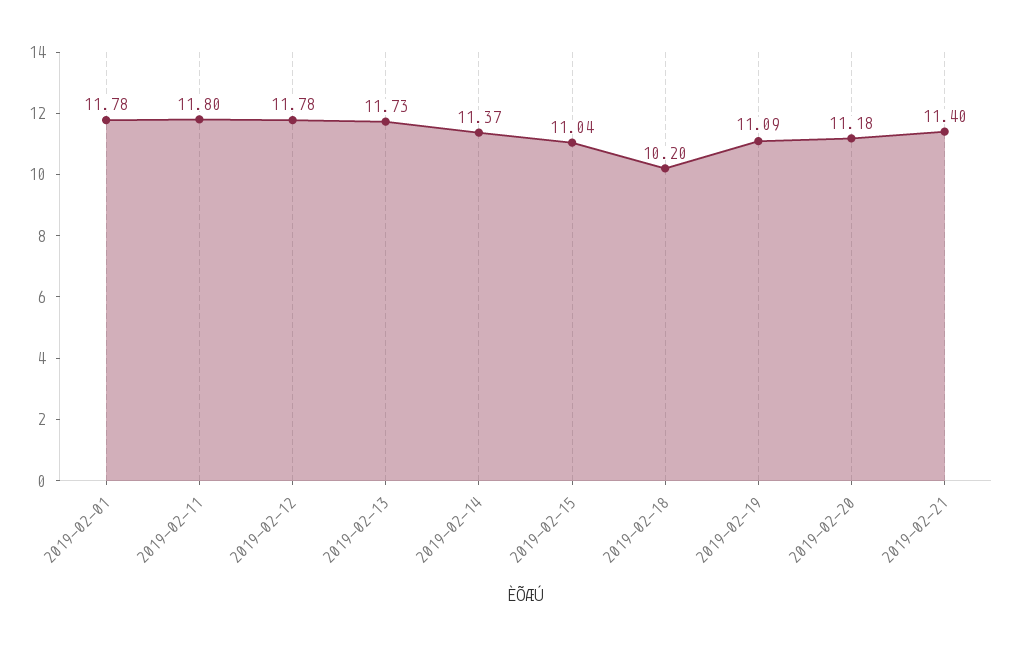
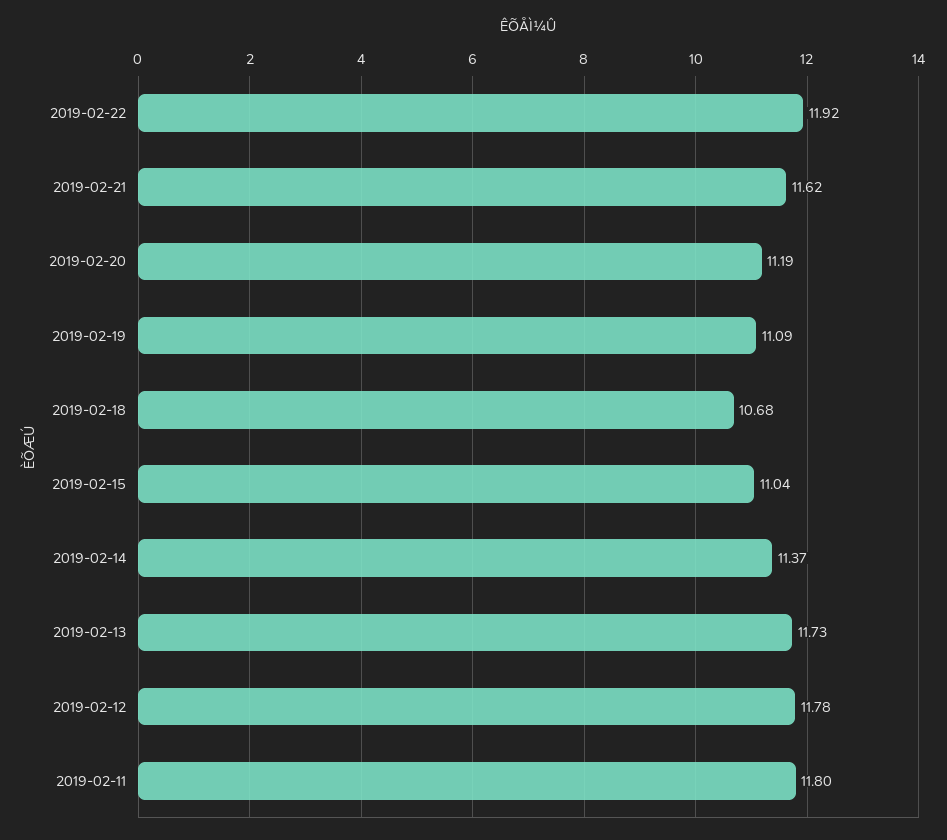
2019-02-01: 11.78 -> none
2019-02-18: 10.2 -> 10.68
2019-02-20: 11.18 -> 11.19
2019-02-21: 11.4 -> 11.62
2019-02-22: none -> 11.92

